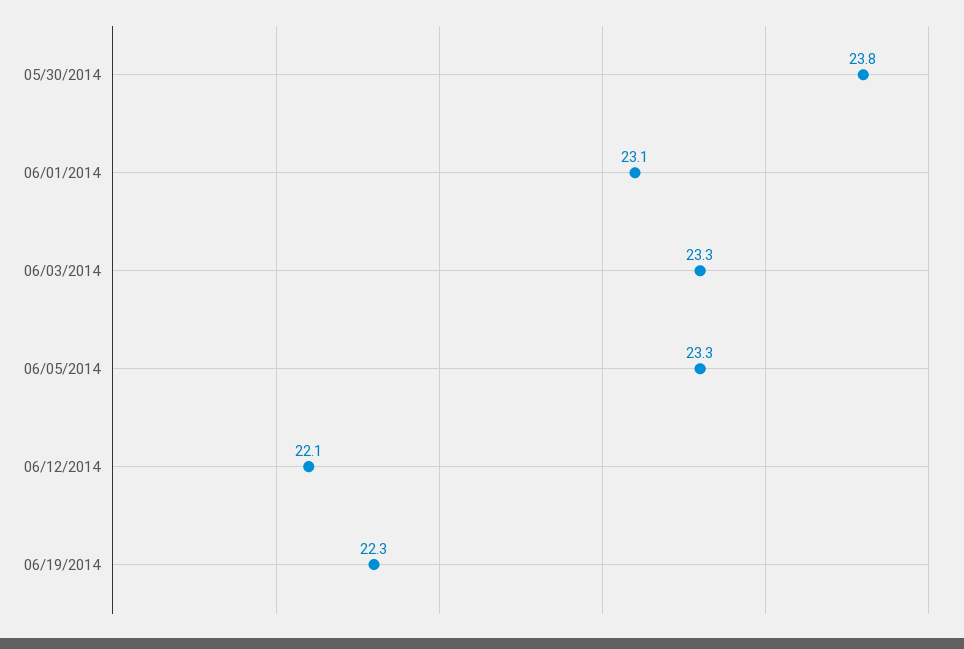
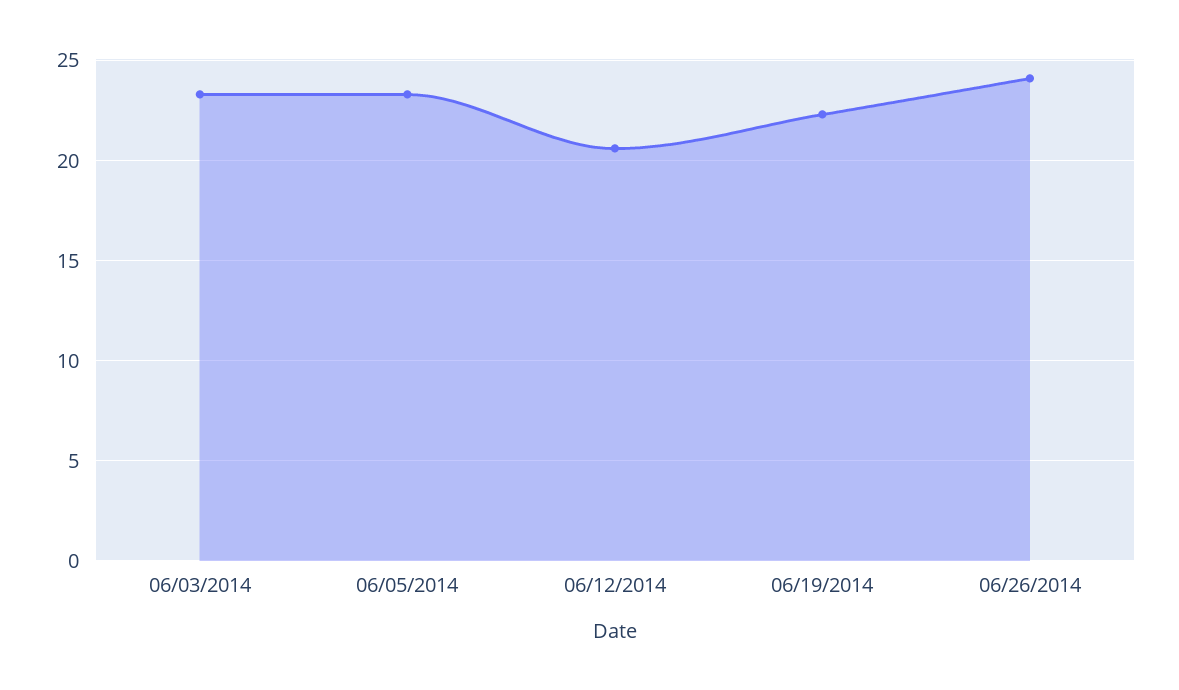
05/30/2014: 23.8 -> none
06/01/2014: 23.1 -> none
06/12/2014: 22.1 -> 20.5
06/26/2014: none -> 24

